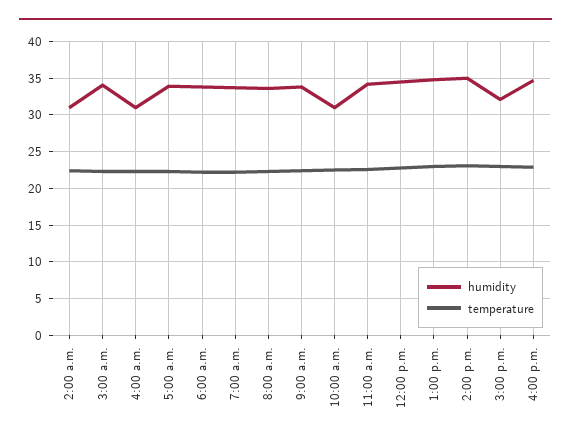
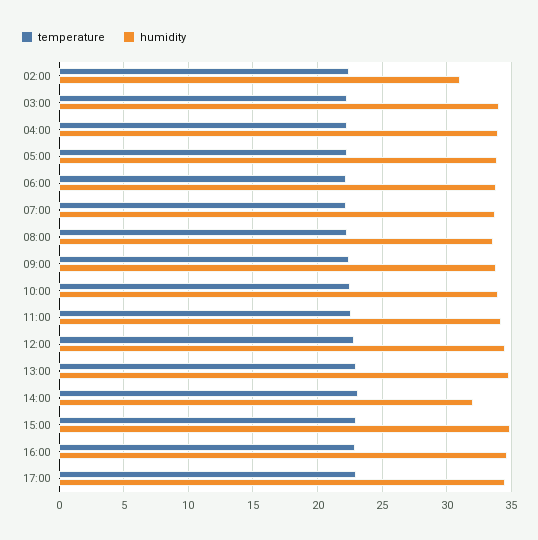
humidity, 4:00 a.m.: 31 -> 34
humidity, 10:00 a.m.: 31 -> 34
humidity, 2:00 p.m.: 35 -> 32
humidity, 3:00 p.m.: 32 -> 35
temperature, 17:00: none -> 23
humidity, 17:00: none -> 34.5

